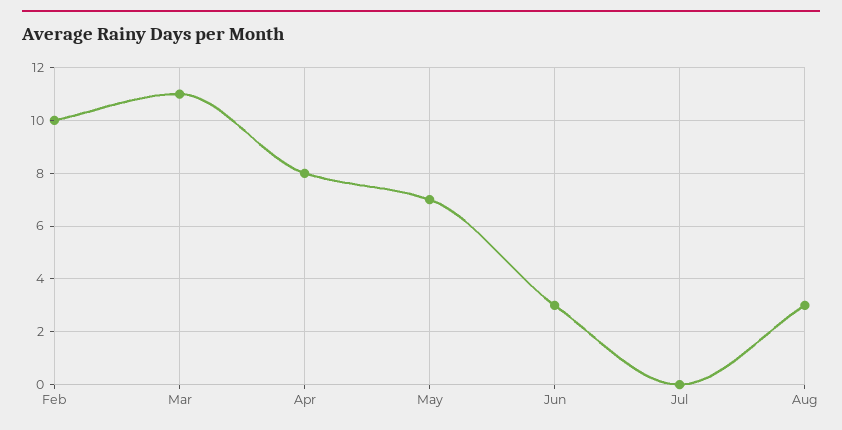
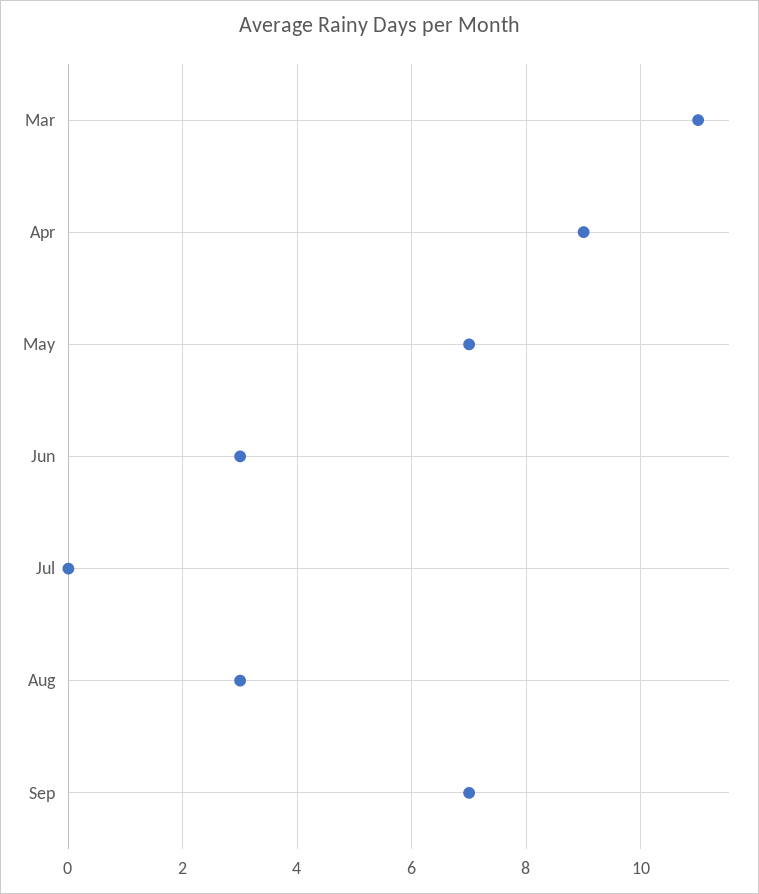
Feb: 10 -> none
Apr: 8 -> 9
Sep: none -> 7

